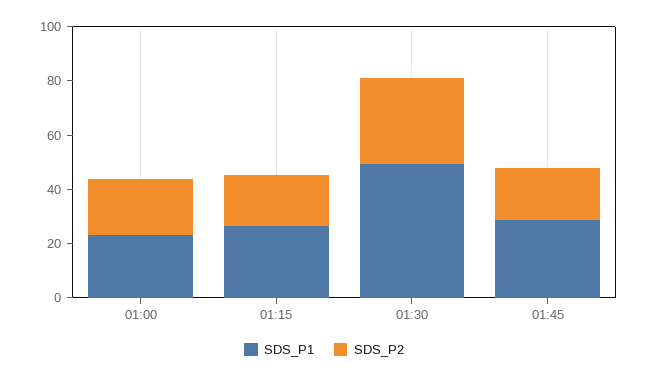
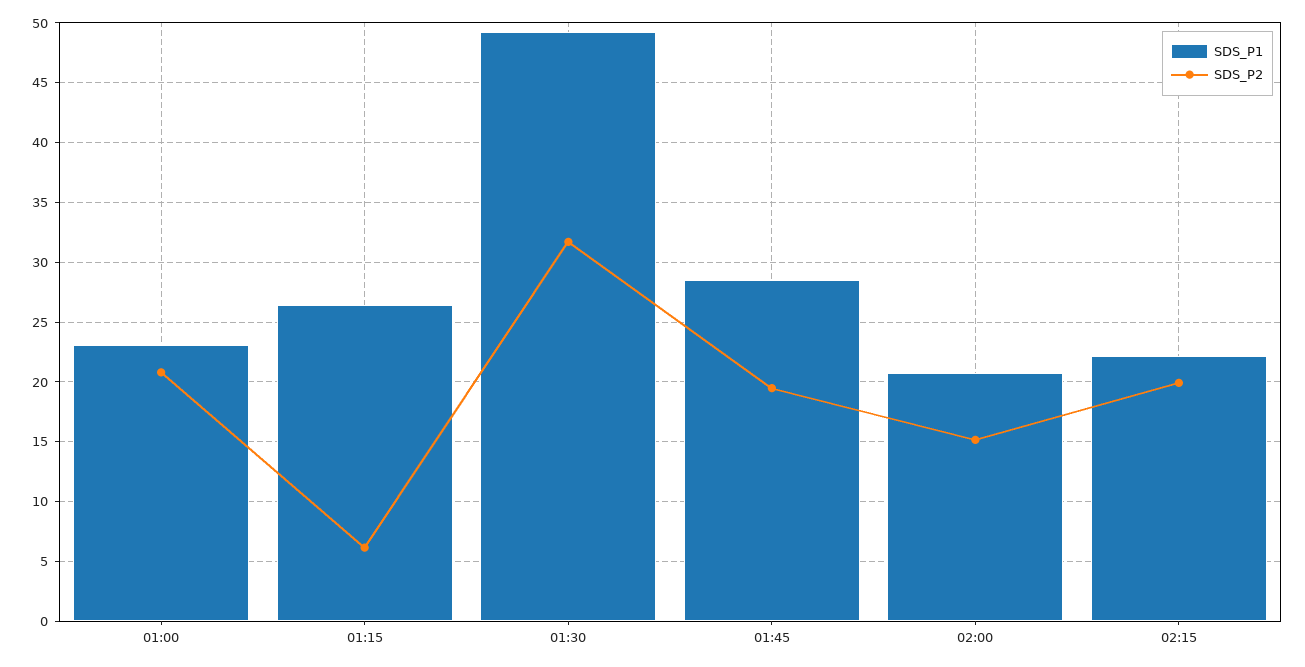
SDS_P2, 01:15: 20 -> 6
SDS_P1, 02:00: none -> 21
SDS_P2, 02:00: none -> 15
SDS_P1, 02:15: none -> 22
SDS_P2, 02:15: none -> 20

